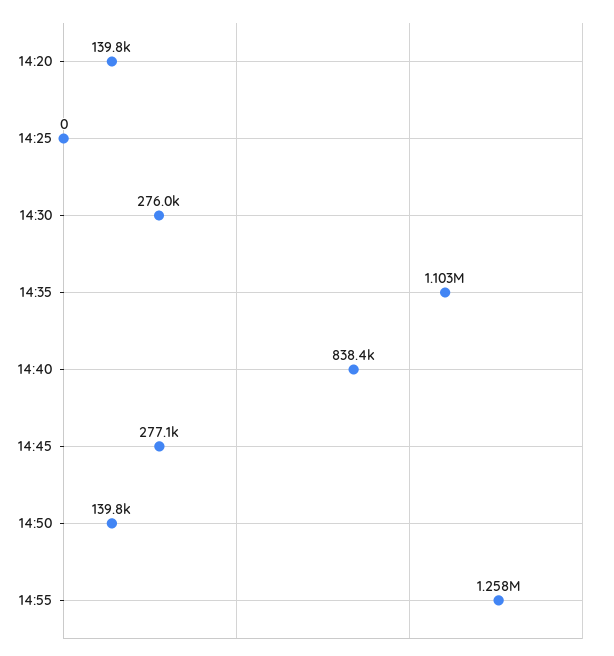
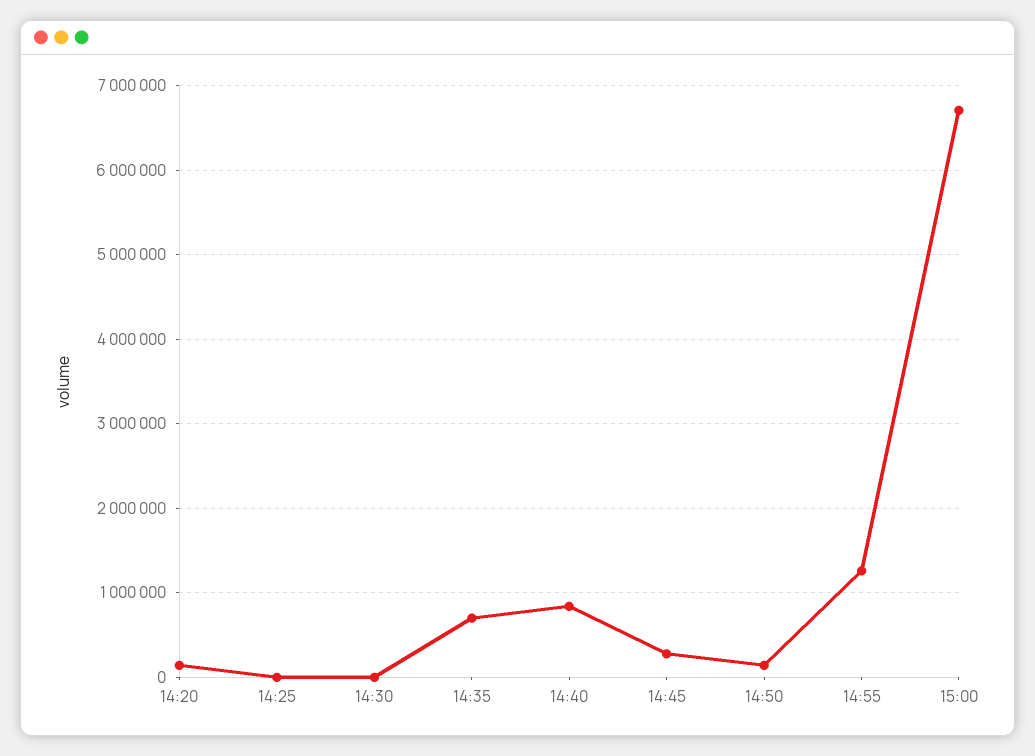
14:30: 276000 -> 0
14:35: 1103000 -> 700000
15:00: none -> 6700000

